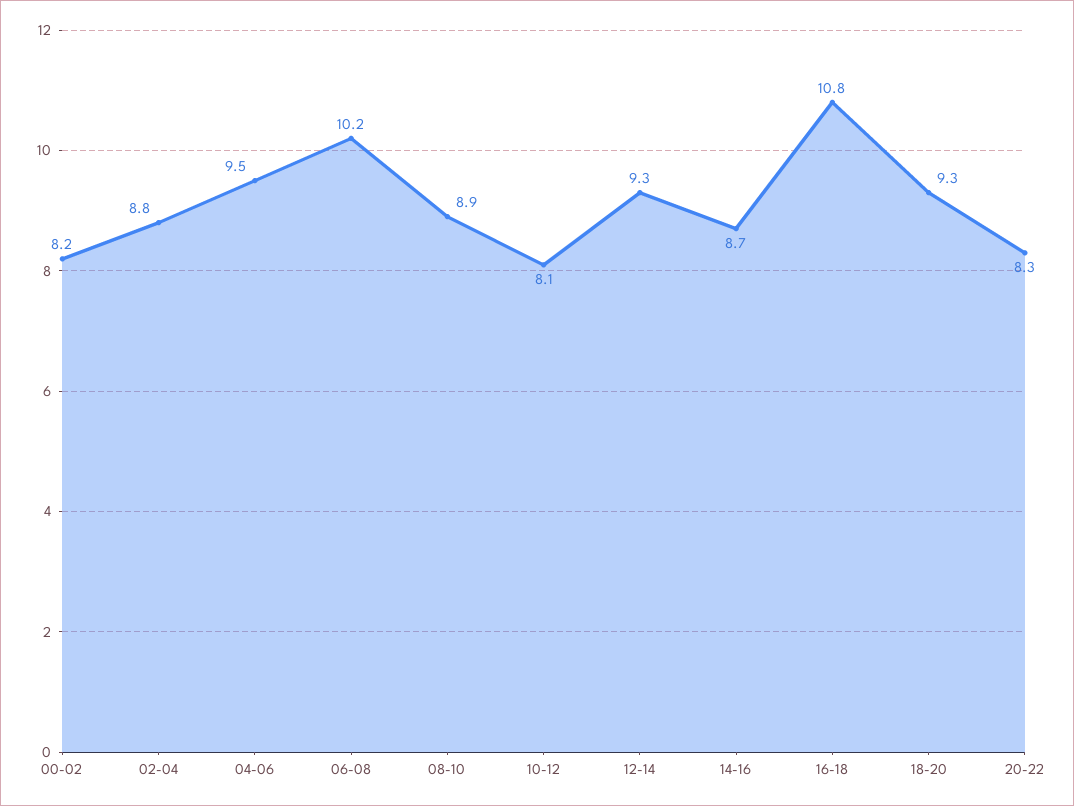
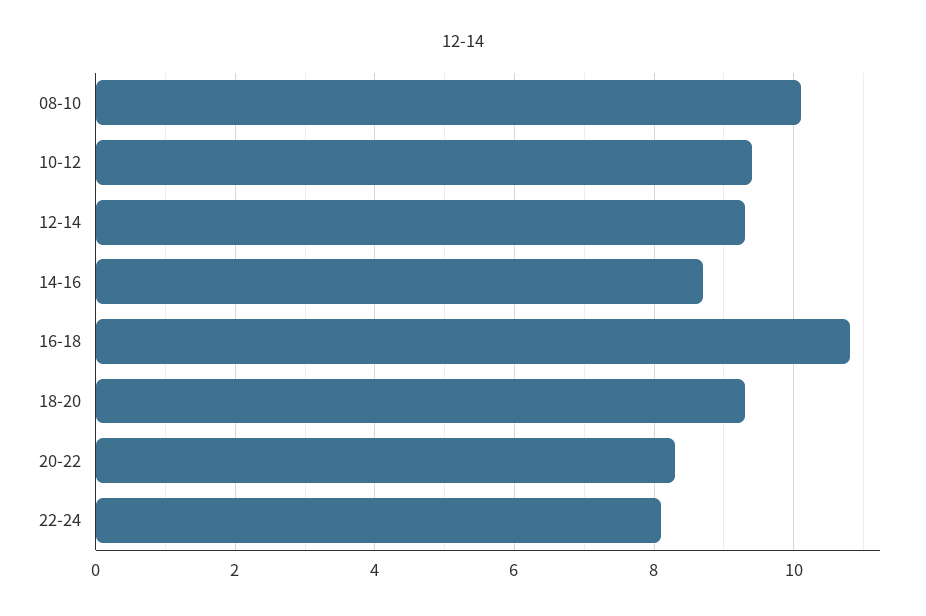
00-02: 8.2 -> none
02-04: 8.8 -> none
04-06: 9.5 -> none
06-08: 10.2 -> none
08-10: 8.9 -> 10
10-12: 8.1 -> 9.5
22-24: none -> 8

